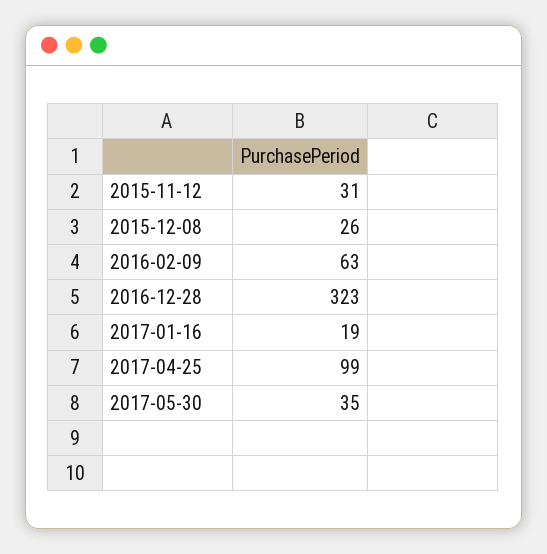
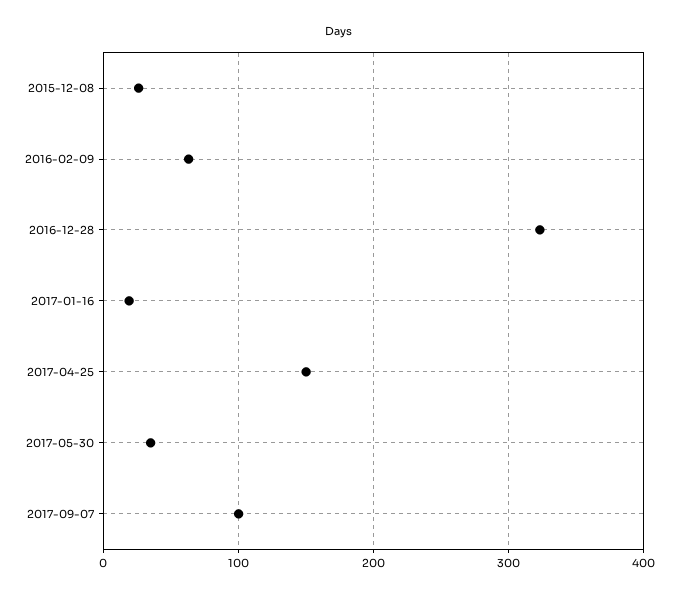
2015-11-12: 31 -> none
2017-04-25: 99 -> 150
2017-09-07: none -> 100

